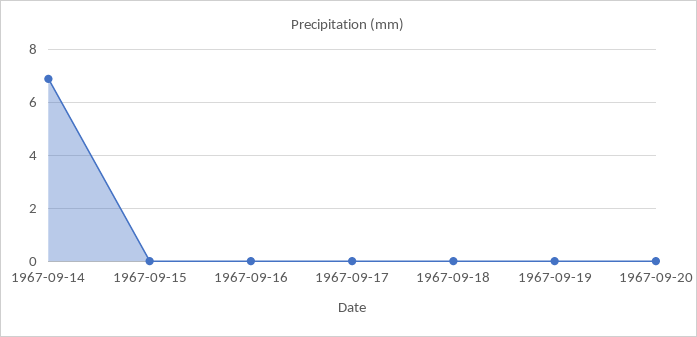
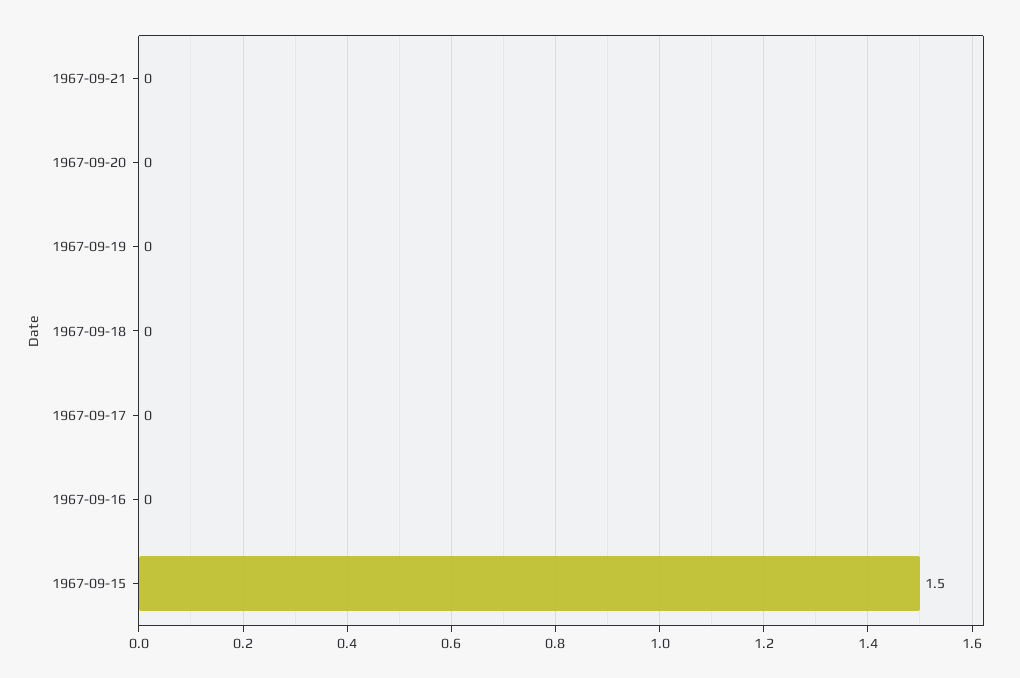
1967-09-14: 7 -> none
1967-09-15: 0 -> 1.5
1967-09-21: none -> 0

